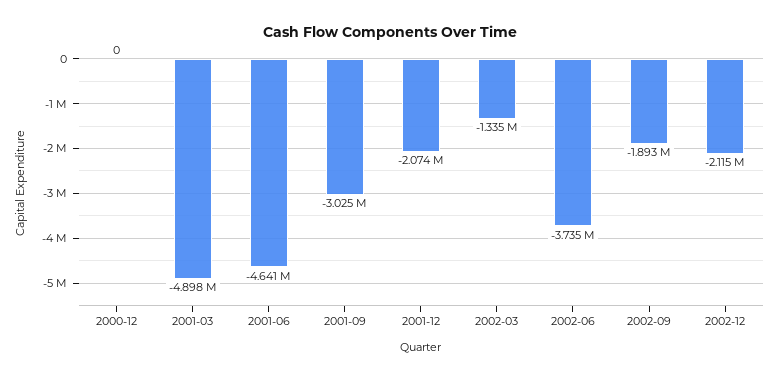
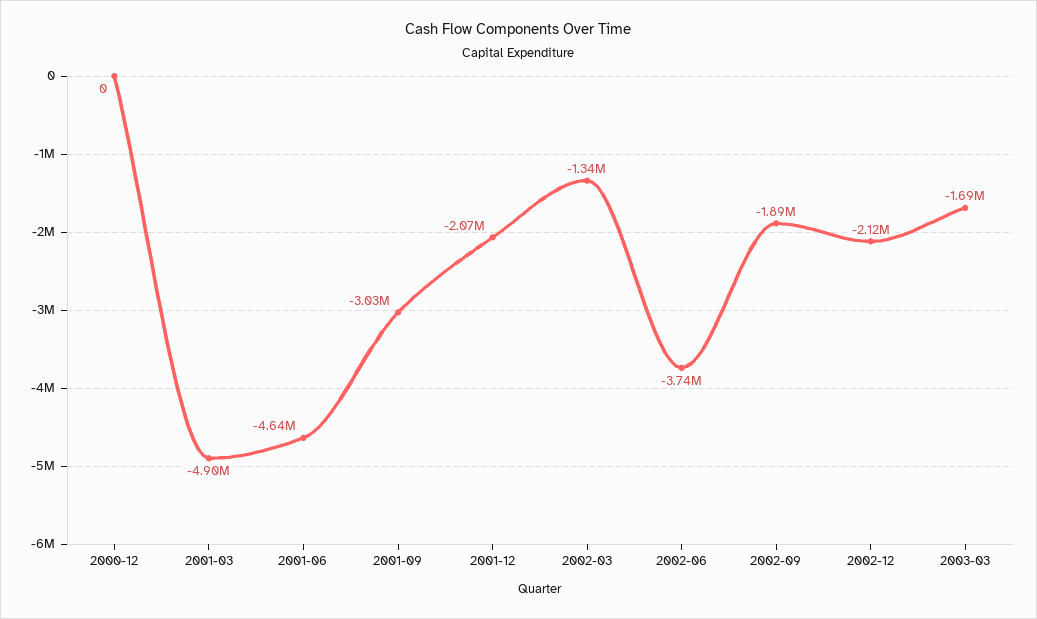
2003-03: none -> -1690000

